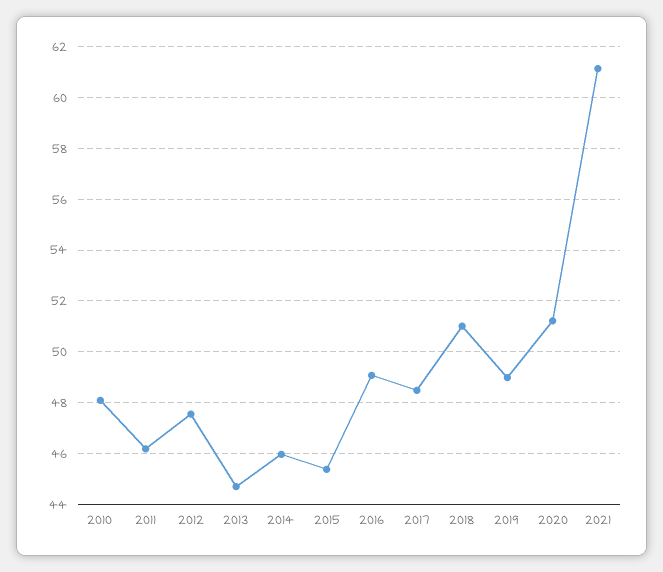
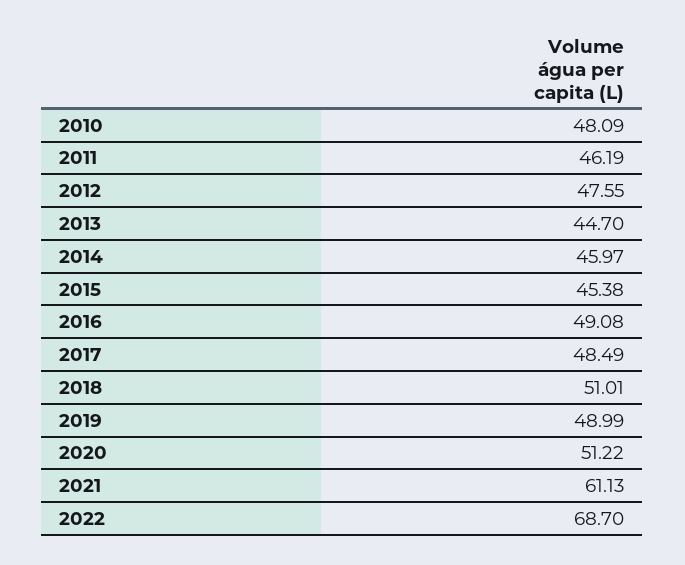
2022: none -> 68.7

